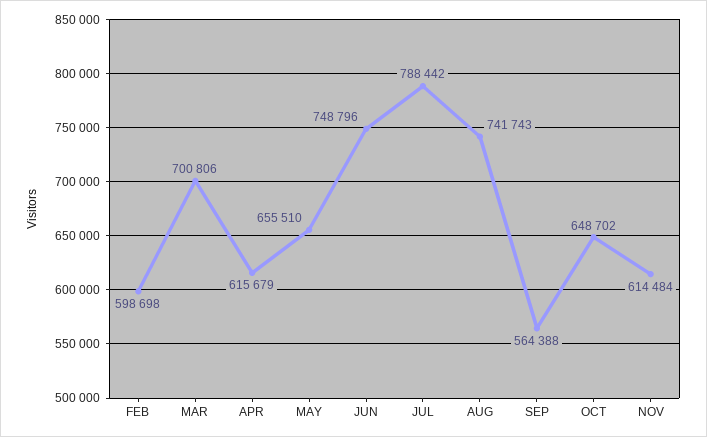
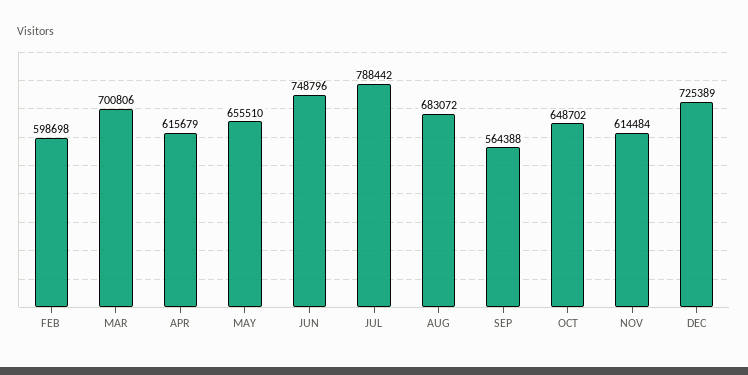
AUG: 741743 -> 683072
DEC: none -> 725389

